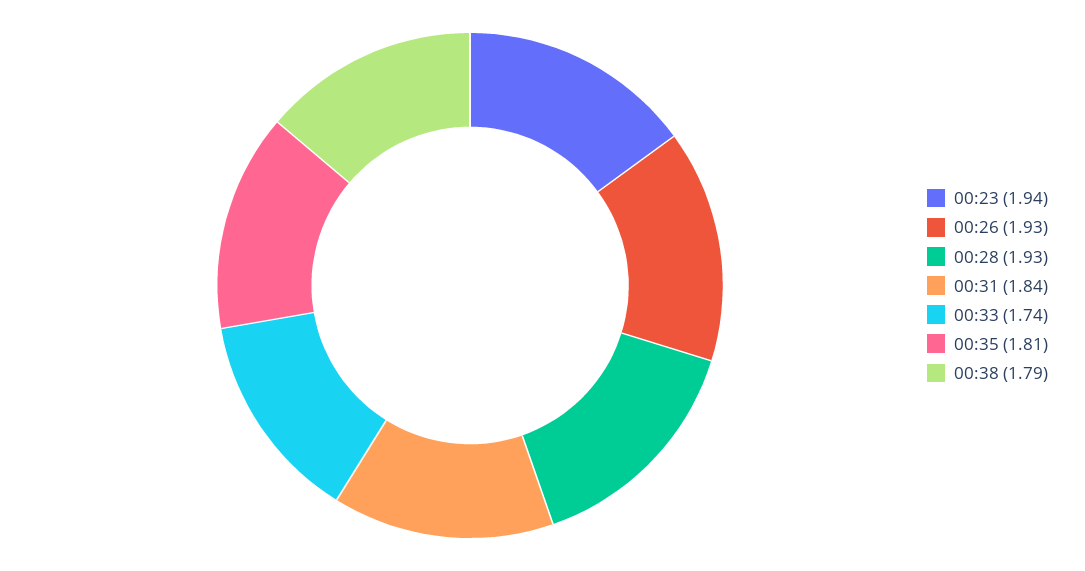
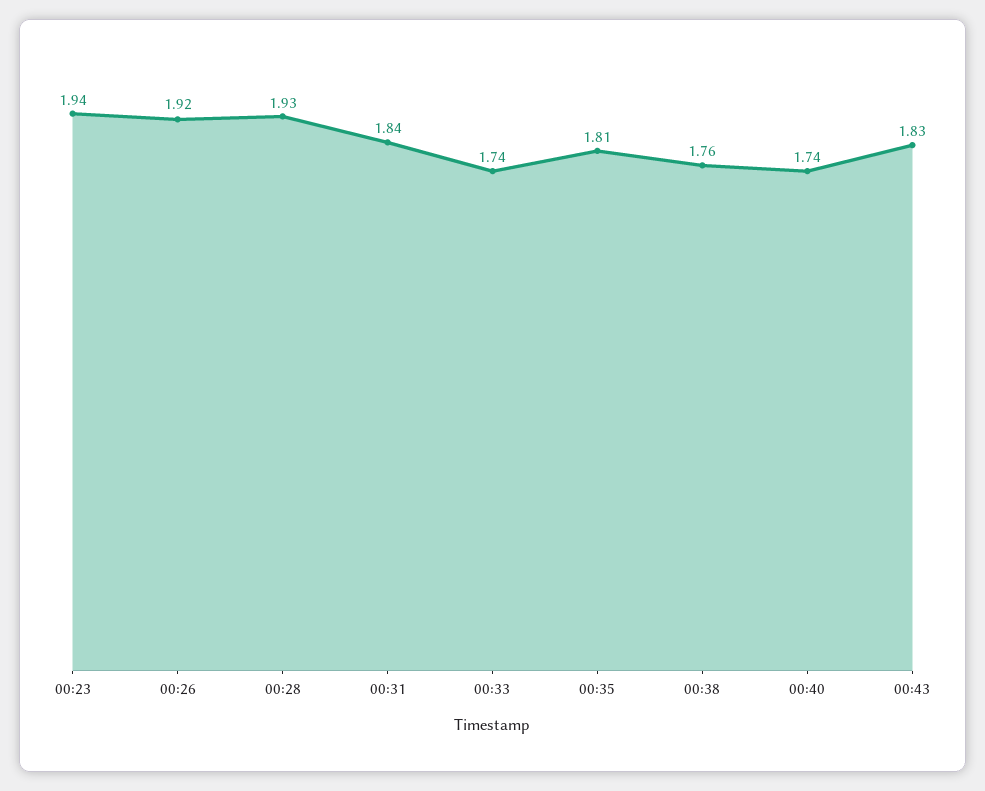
00:26: 1.93 -> 1.92
00:38: 1.79 -> 1.76
00:40: none -> 1.74
00:43: none -> 1.83

